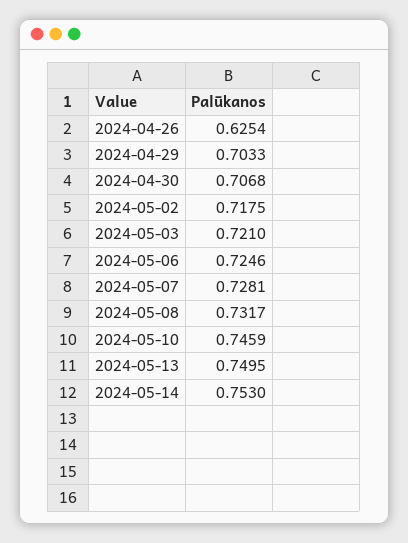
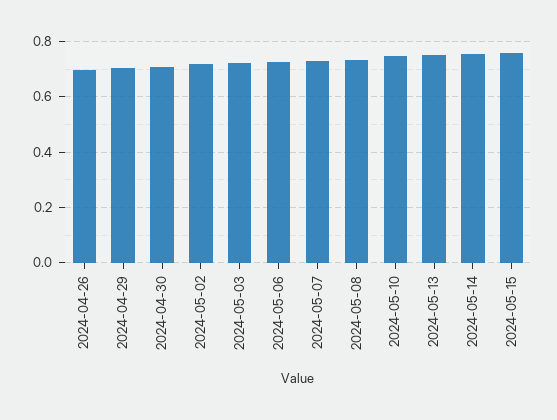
2024-04-26: 0.6254 -> 0.7
2024-05-15: none -> 0.75

